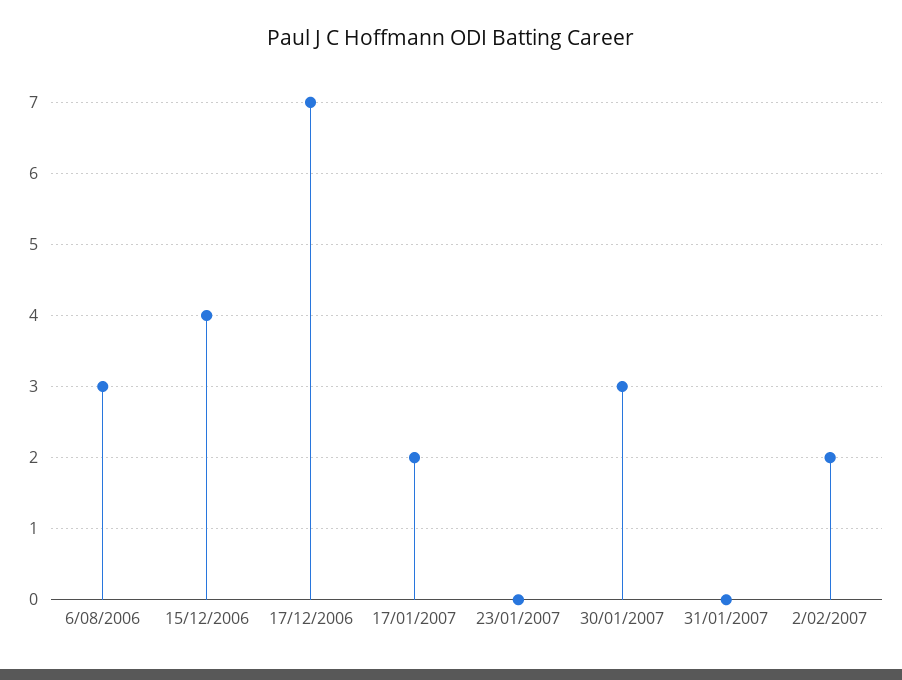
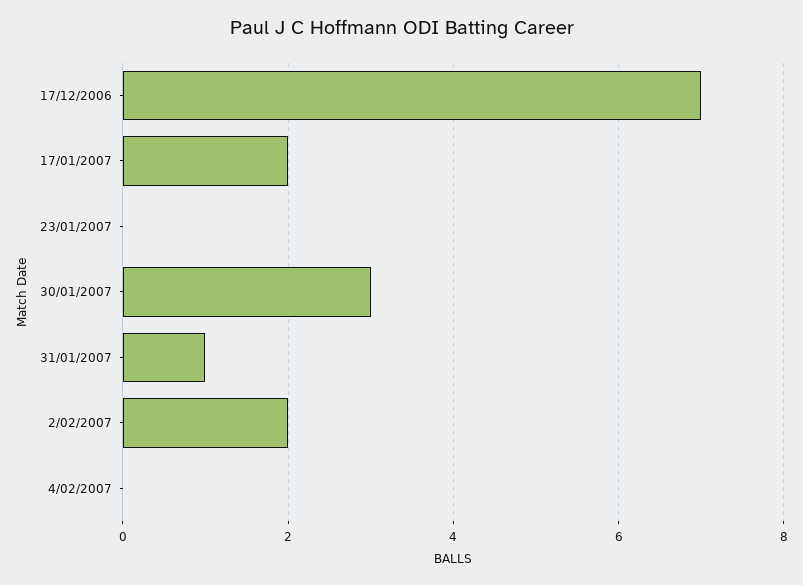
6/08/2006: 3 -> none
15/12/2006: 4 -> none
31/01/2007: 0 -> 1
4/02/2007: none -> 0

